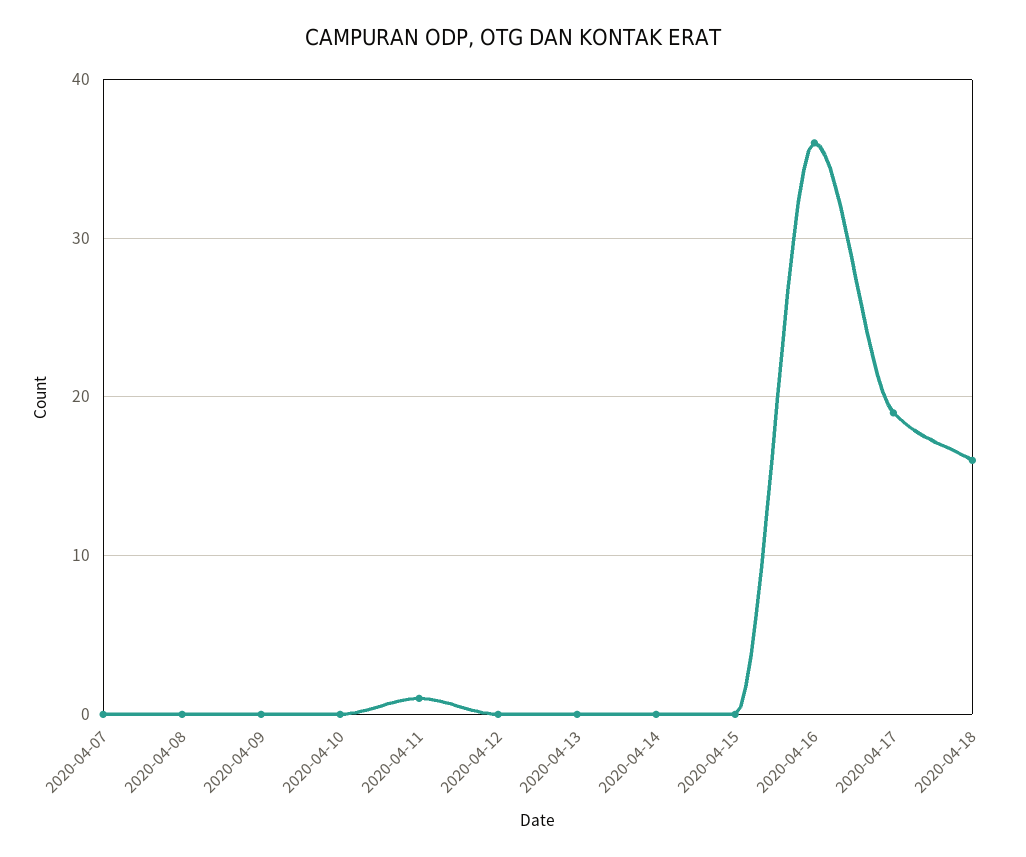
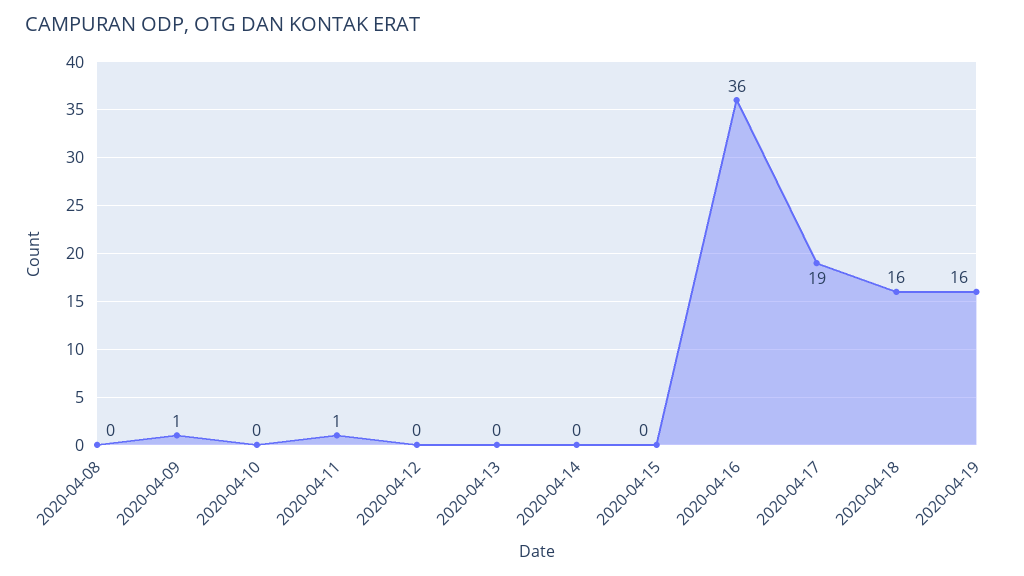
2020-04-07: 0 -> none
2020-04-09: 0 -> 1
2020-04-19: none -> 16

